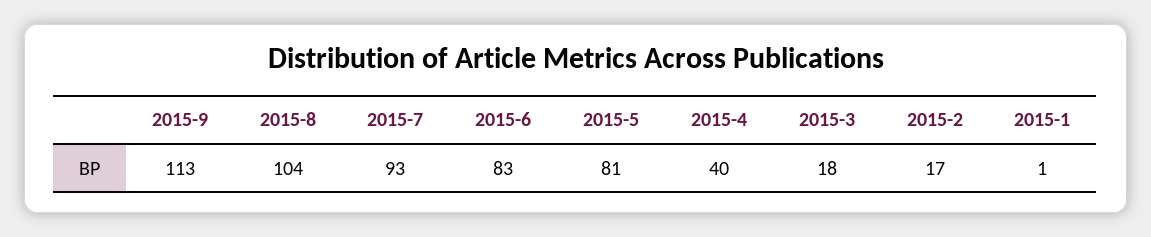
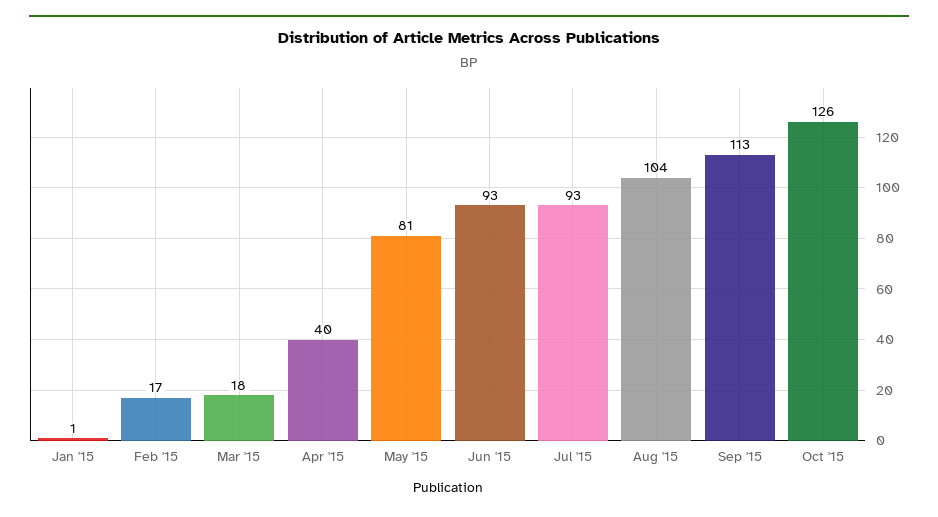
2015-6: 83 -> 93
Oct '15: none -> 126

